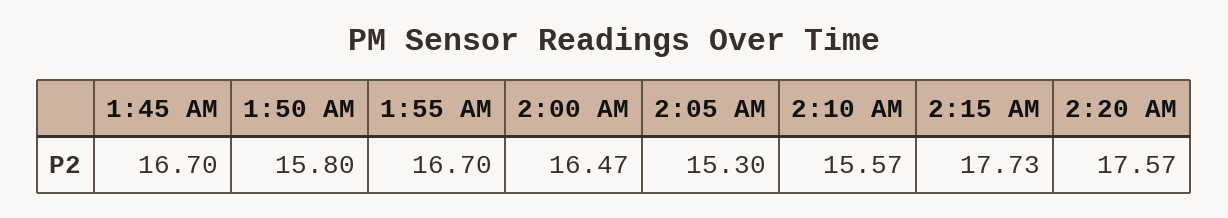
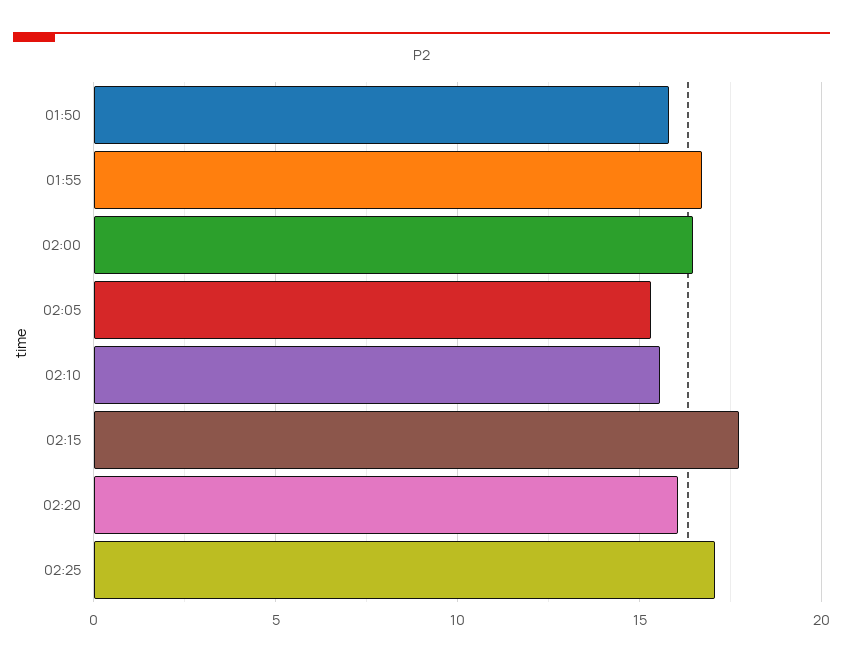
1:45 AM: 16.7 -> none
2:20 AM: 17.57 -> 16
02:25: none -> 17

